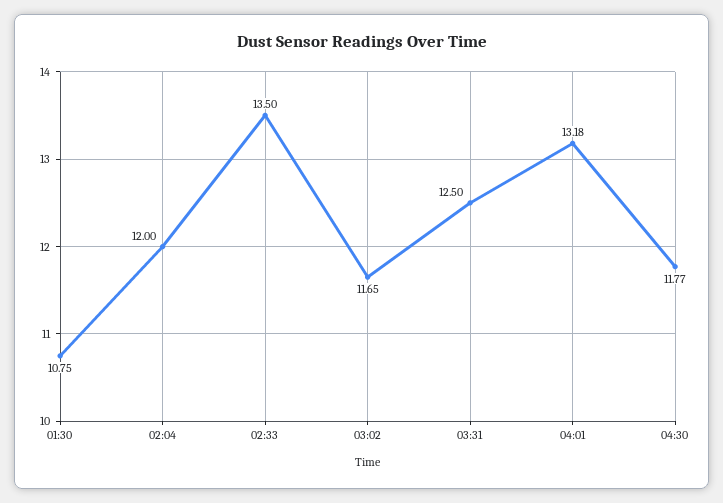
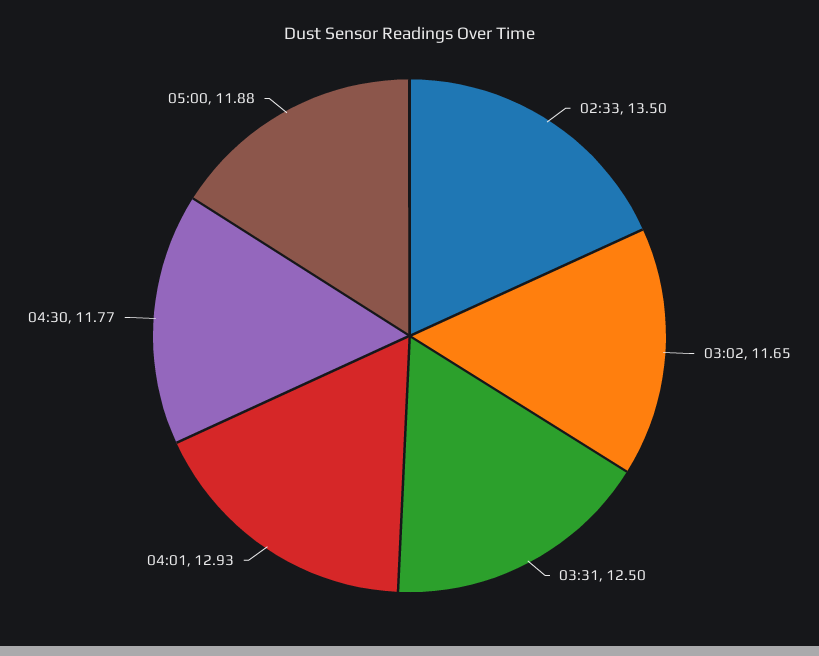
01:30: 10.75 -> none
02:04: 12 -> none
04:01: 13.18 -> 12.93
05:00: none -> 11.88

